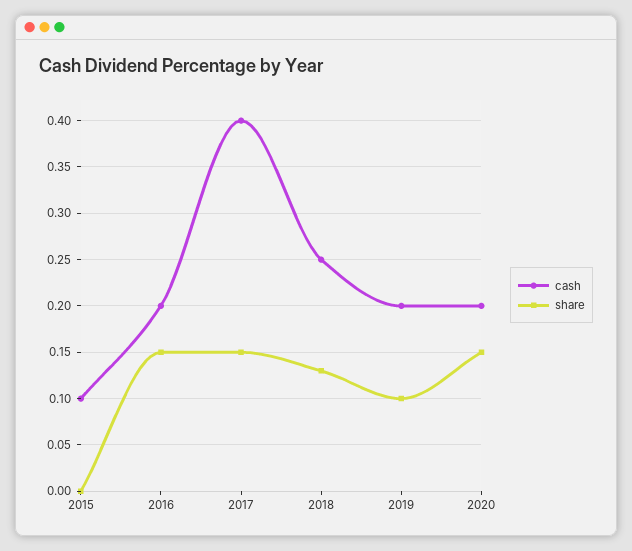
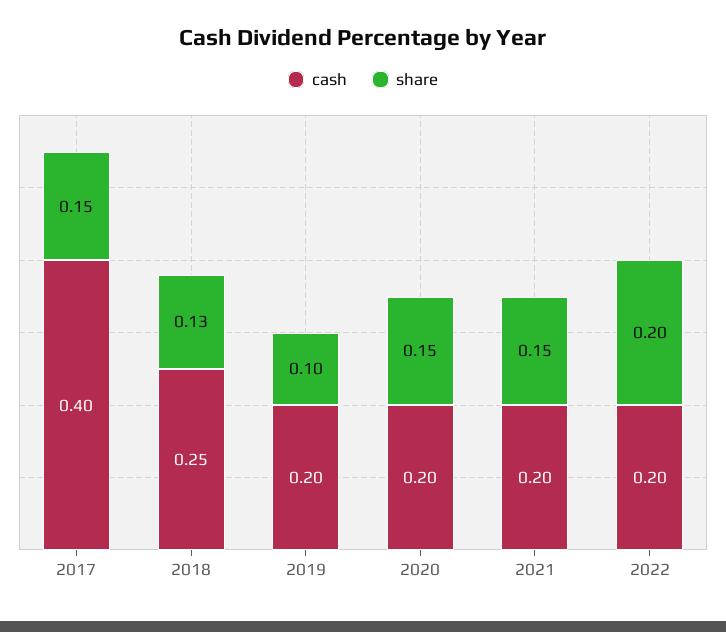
cash, 2015: 0.1 -> none
share, 2015: 0 -> none
cash, 2016: 0.2 -> none
share, 2016: 0.15 -> none
cash, 2021: none -> 0.2
share, 2021: none -> 0.15
cash, 2022: none -> 0.2
share, 2022: none -> 0.2

